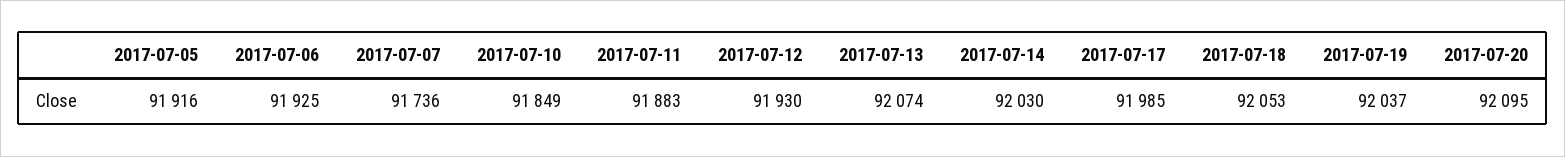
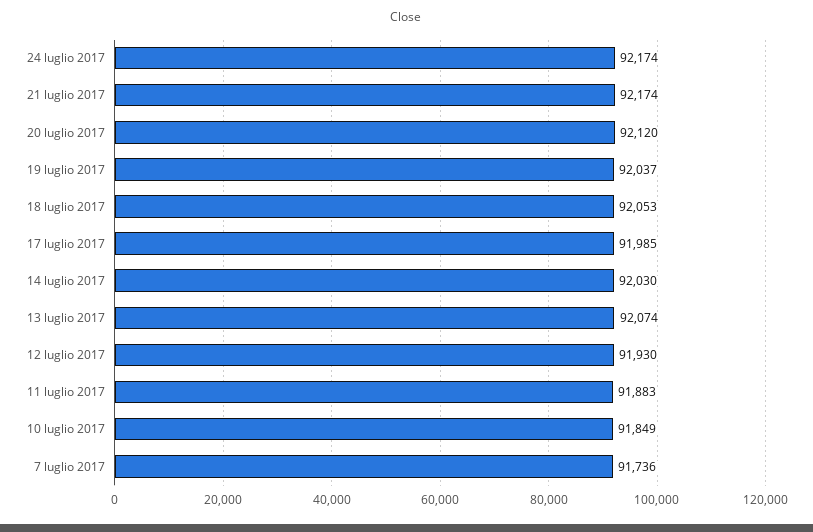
2017-07-05: 91916 -> none
2017-07-06: 91925 -> none
2017-07-20: 92095 -> 92120
24 luglio 2017: none -> 92174
21 luglio 2017: none -> 92174

